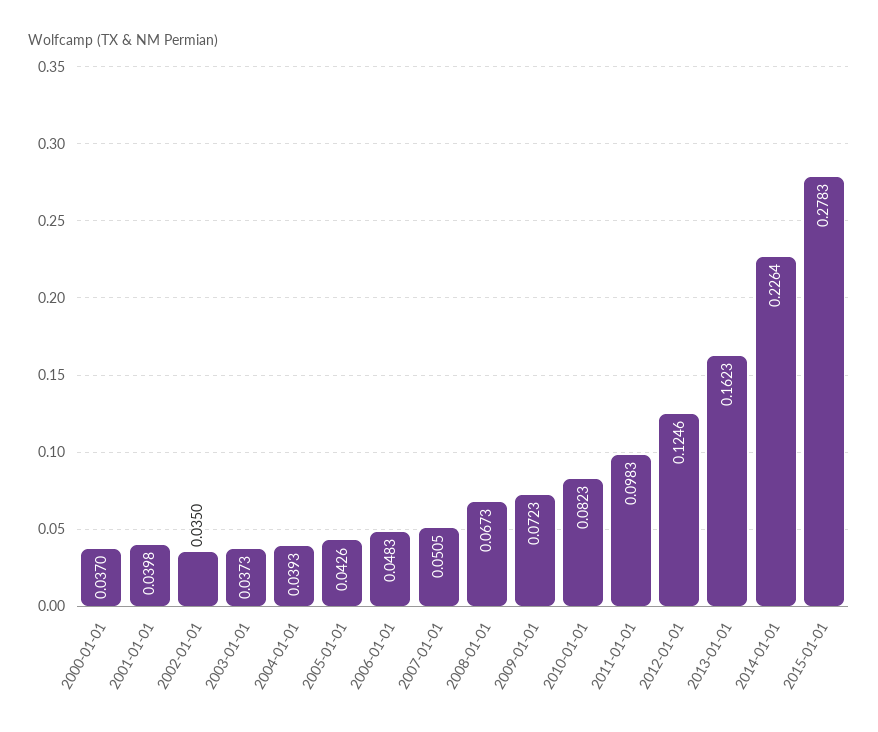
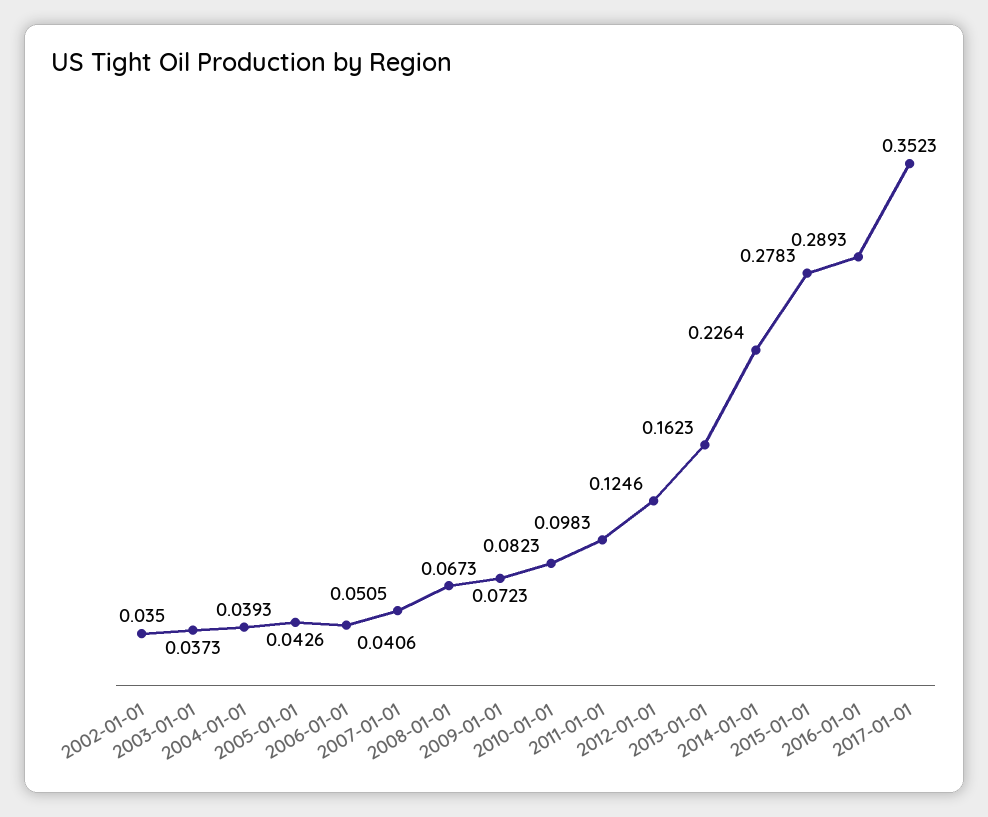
2000-01-01: 0.037 -> none
2001-01-01: 0.0398 -> none
2006-01-01: 0.0483 -> 0.0406
2016-01-01: none -> 0.2893
2017-01-01: none -> 0.3523

